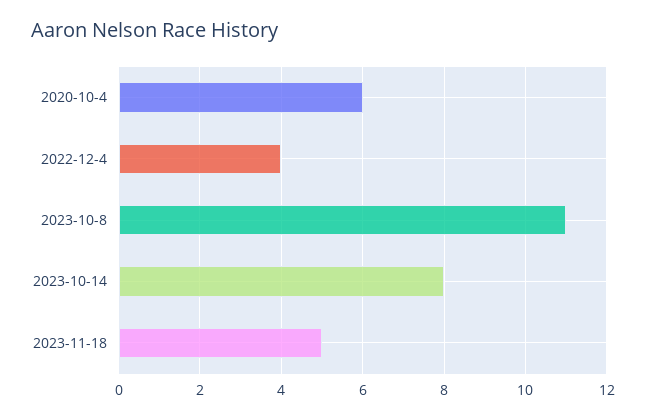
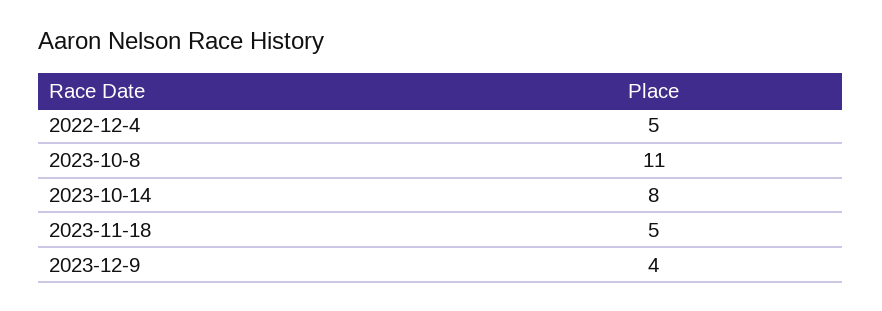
2020-10-4: 6 -> none
2022-12-4: 4 -> 5
2023-12-9: none -> 4

